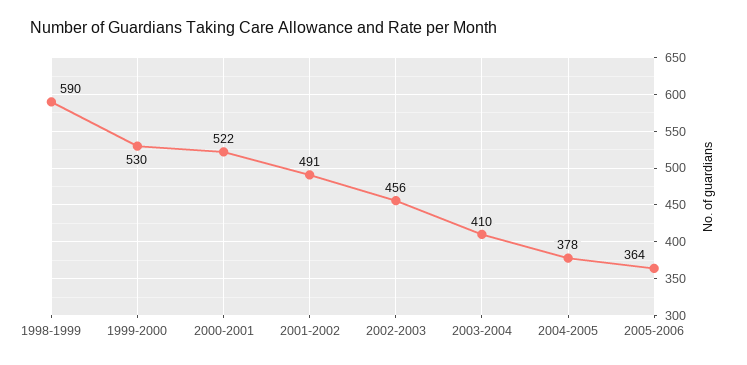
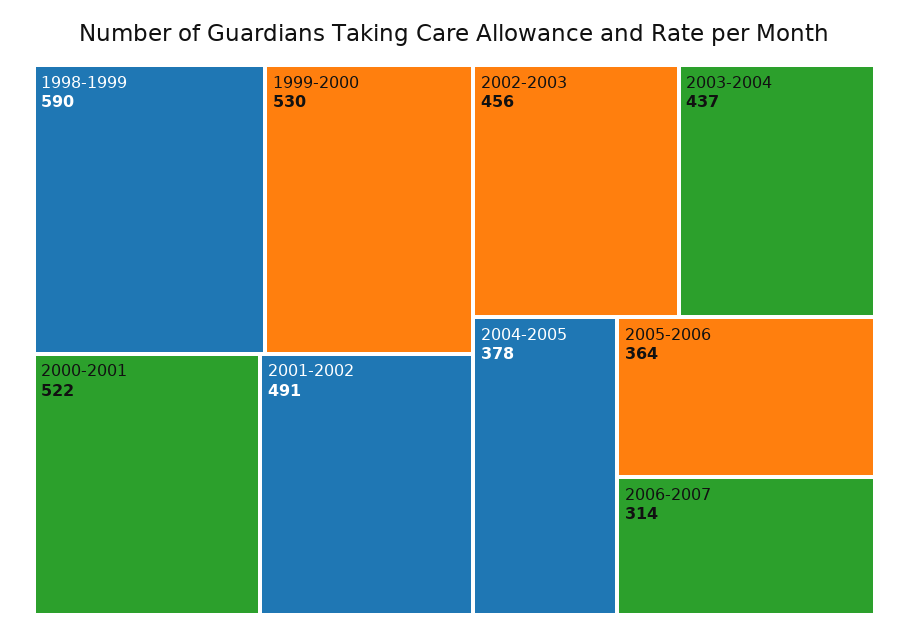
2003-2004: 410 -> 437
2006-2007: none -> 314

